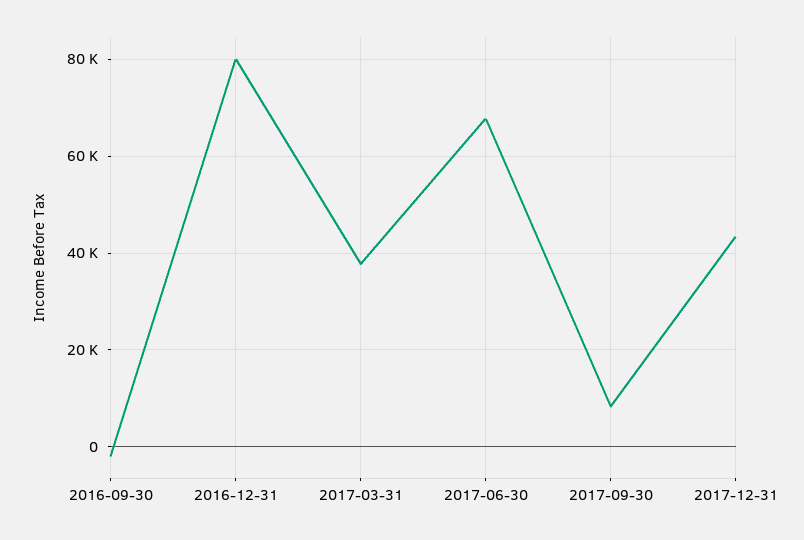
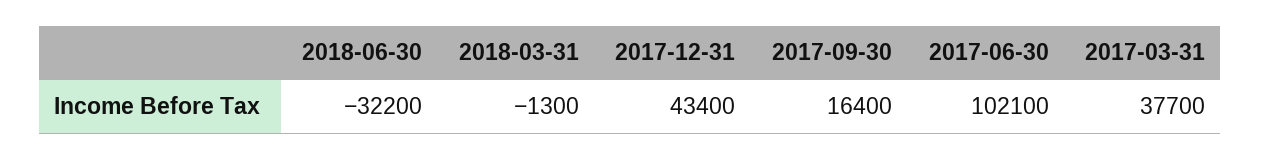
2016-09-30: -2000 -> none
2016-12-31: 80000 -> none
2017-06-30: 68000 -> 102100
2017-09-30: 8000 -> 16400
2018-06-30: none -> -32200
2018-03-31: none -> -1300

